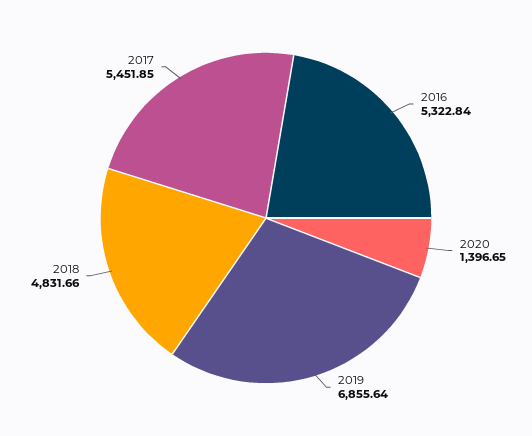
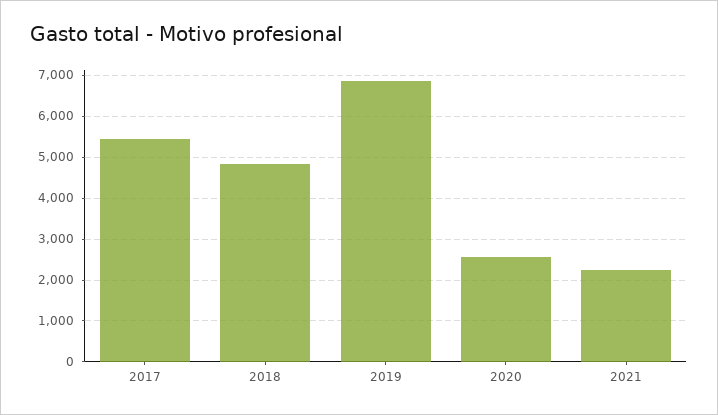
2016: 5322.84 -> none
2020: 1396.65 -> 2600
2021: none -> 2200

